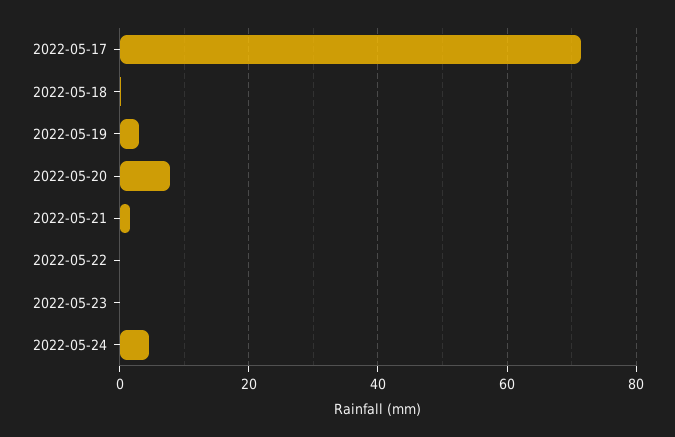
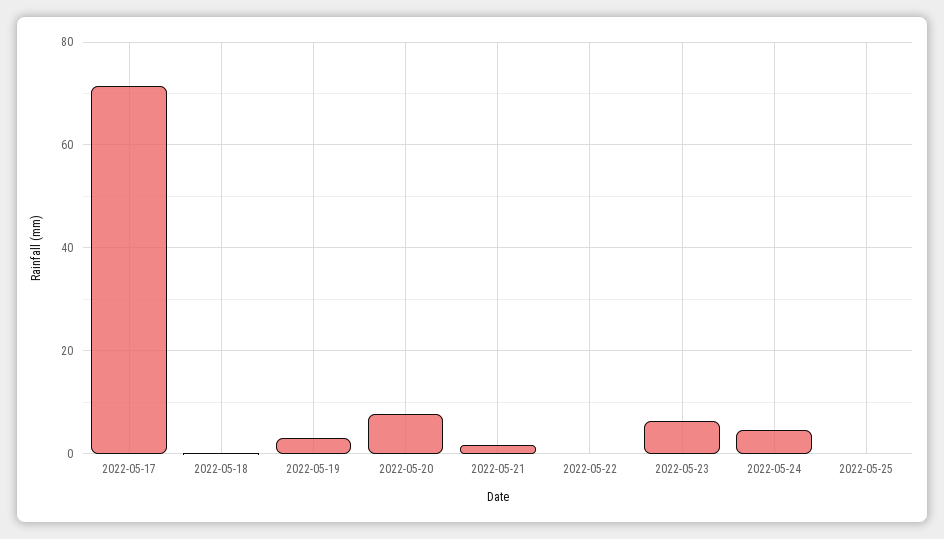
2022-05-23: 0 -> 6
2022-05-25: none -> 0

